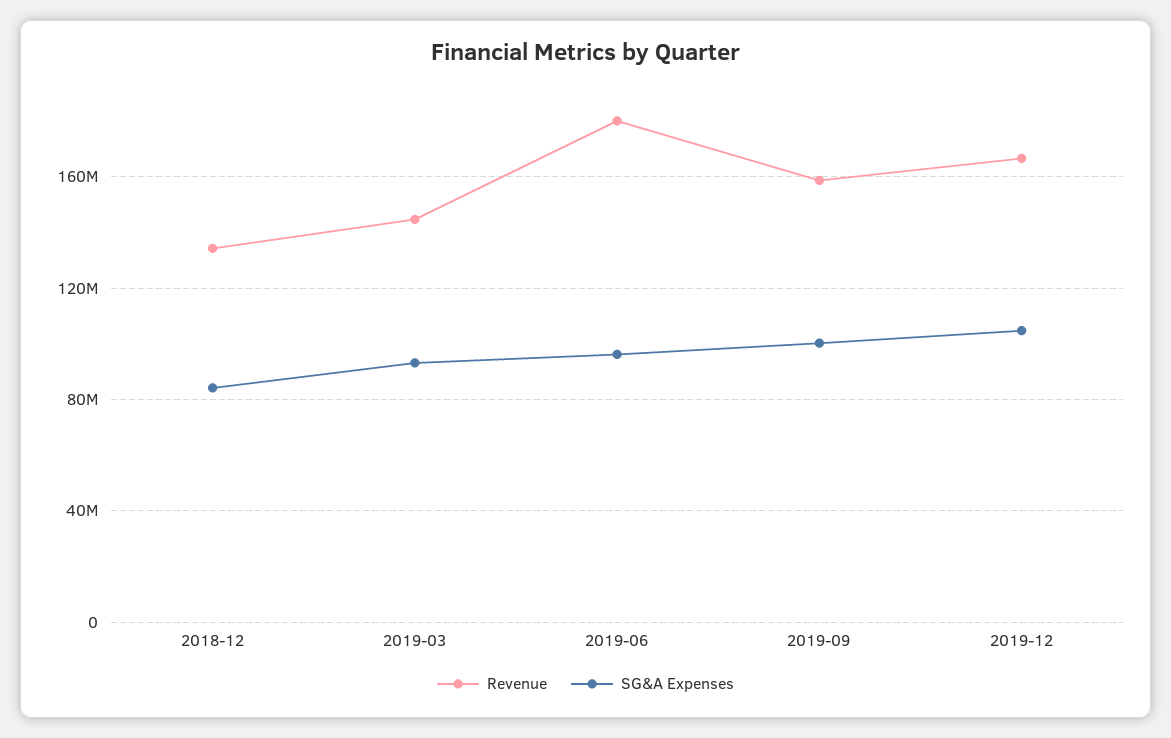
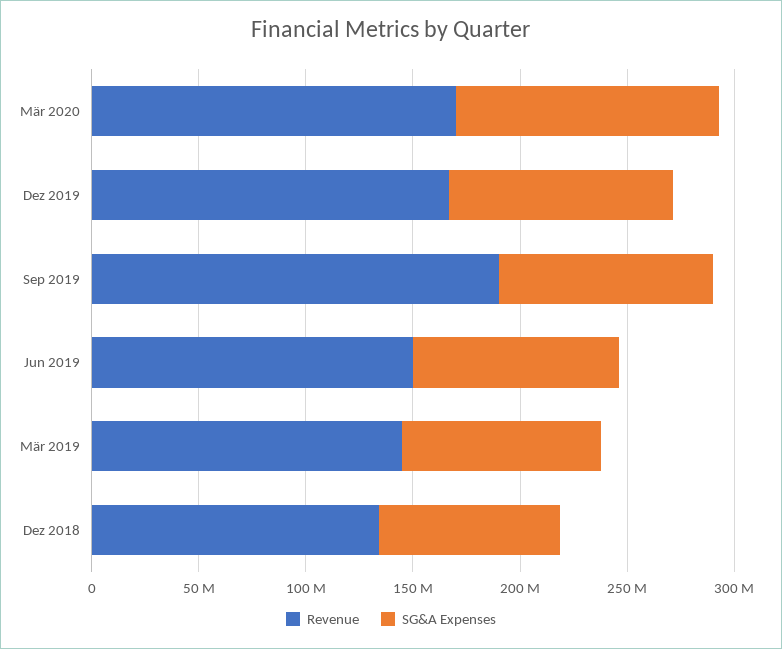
Revenue, 2019-06: 180000000 -> 150000000
Revenue, 2019-09: 160000000 -> 190000000
Revenue, Mär 2020: none -> 170000000
SG&A Expenses, Mär 2020: none -> 120000000

